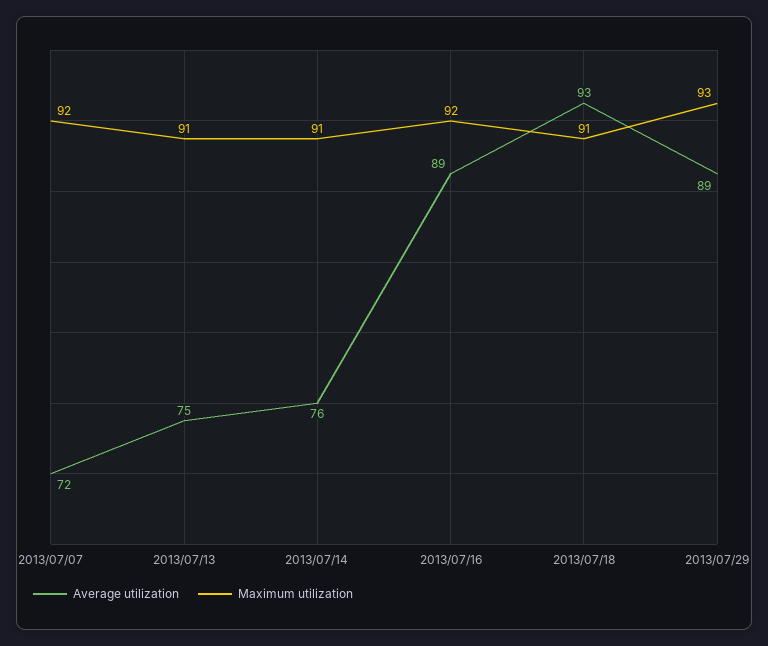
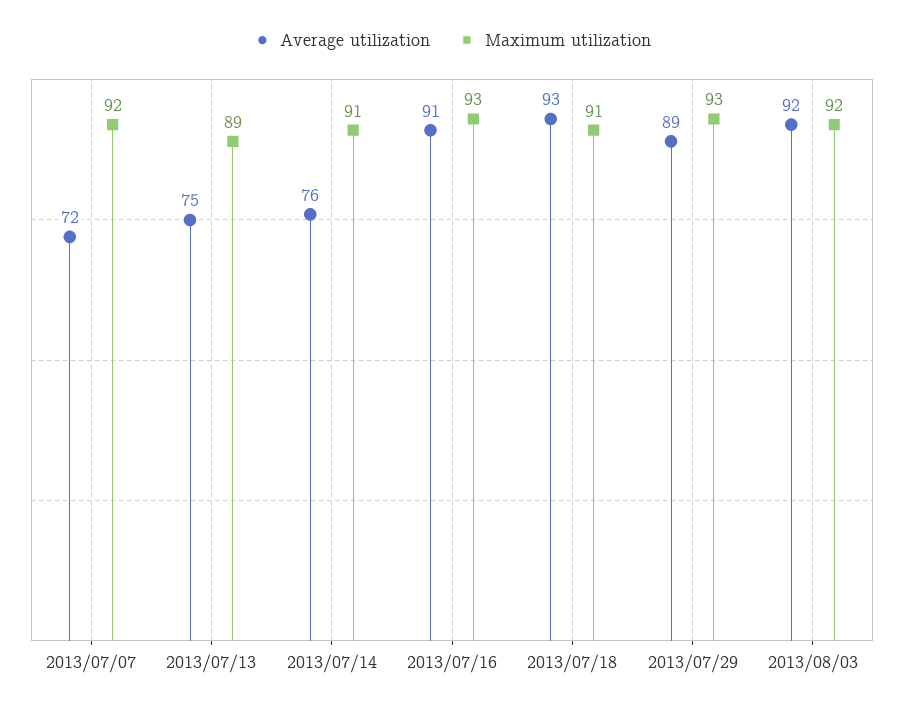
Maximum utilization, 2013/07/13: 91 -> 89
Average utilization, 2013/07/16: 89 -> 91
Maximum utilization, 2013/07/16: 92 -> 93
Average utilization, 2013/08/03: none -> 92
Maximum utilization, 2013/08/03: none -> 92

